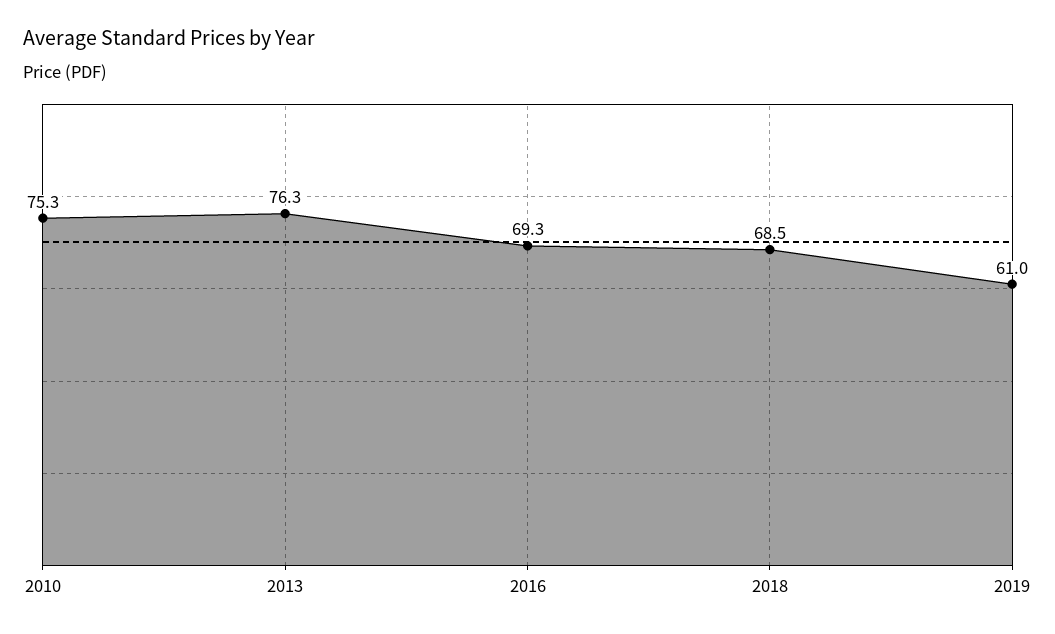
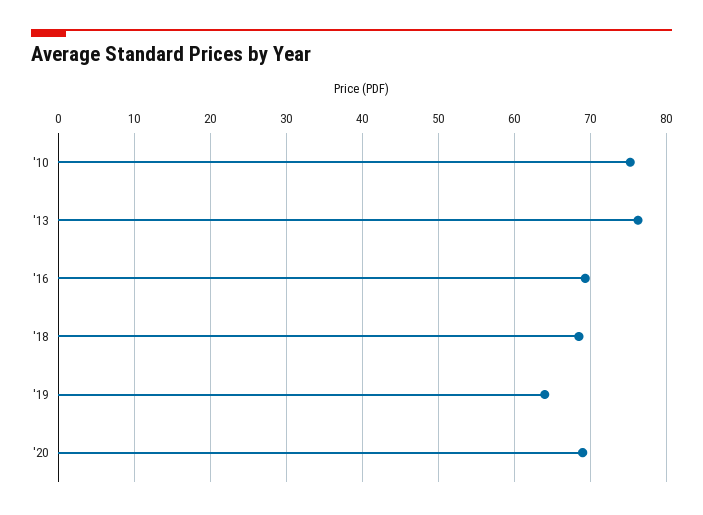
2019: 61 -> 64
'20: none -> 69

